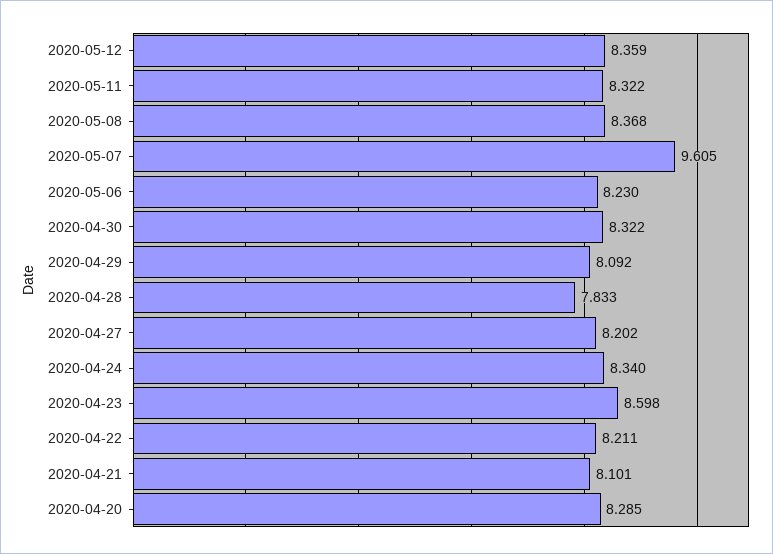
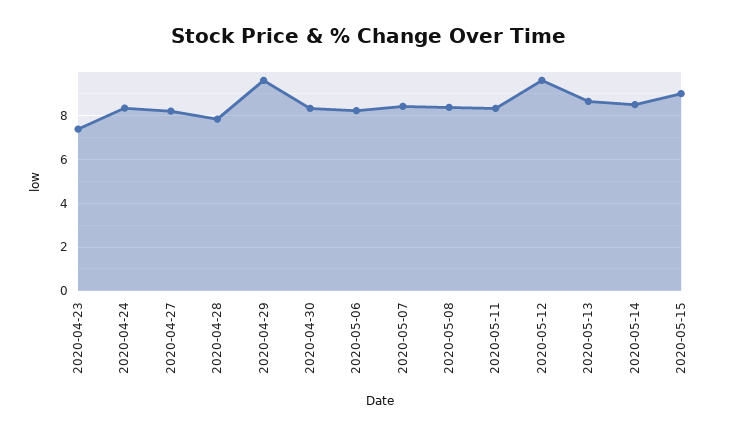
2020-05-12: 8.359 -> 9.5
2020-05-07: 9.605 -> 8.5
2020-04-29: 8.092 -> 9.5
2020-04-23: 8.598 -> 7.5
2020-04-22: 8.211 -> none
2020-04-21: 8.101 -> none
2020-04-20: 8.285 -> none
2020-05-13: none -> 8.5
2020-05-14: none -> 8.5
2020-05-15: none -> 9

